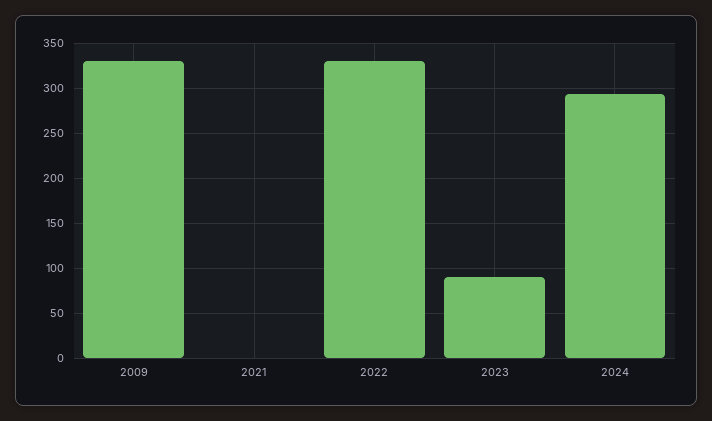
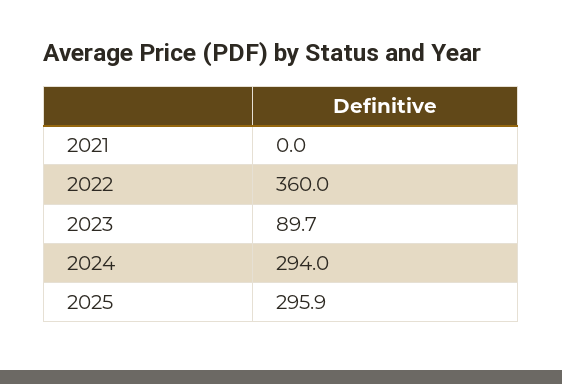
2009: 330 -> none
2022: 330 -> 360
2025: none -> 295.9

